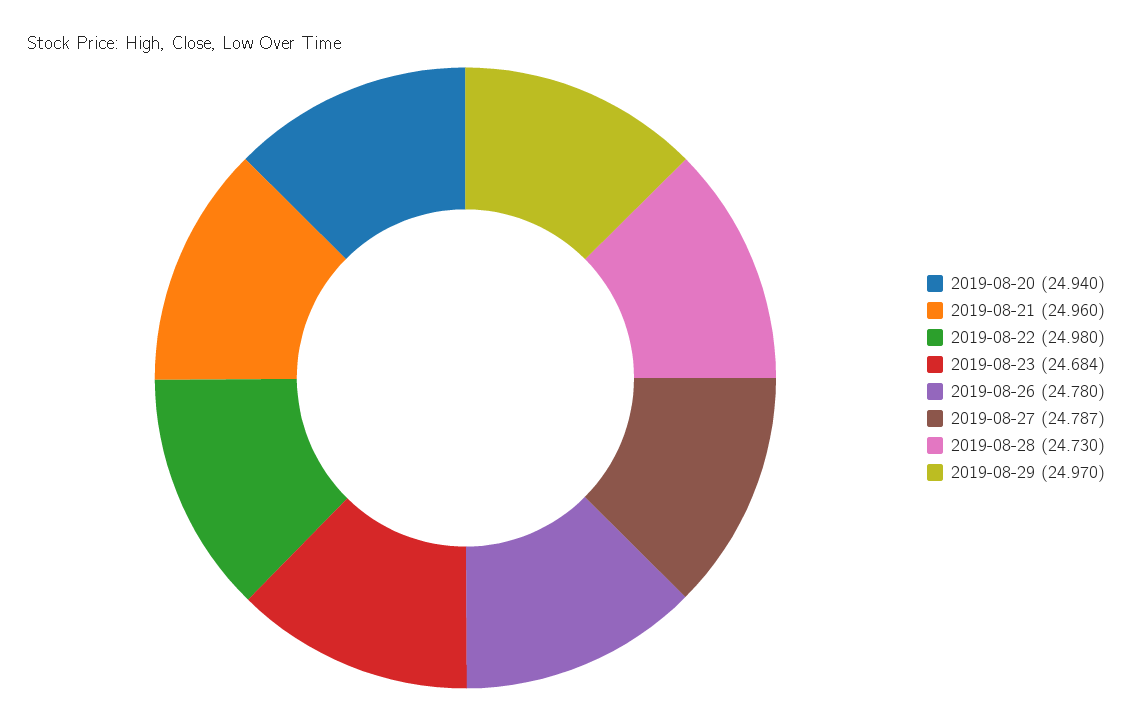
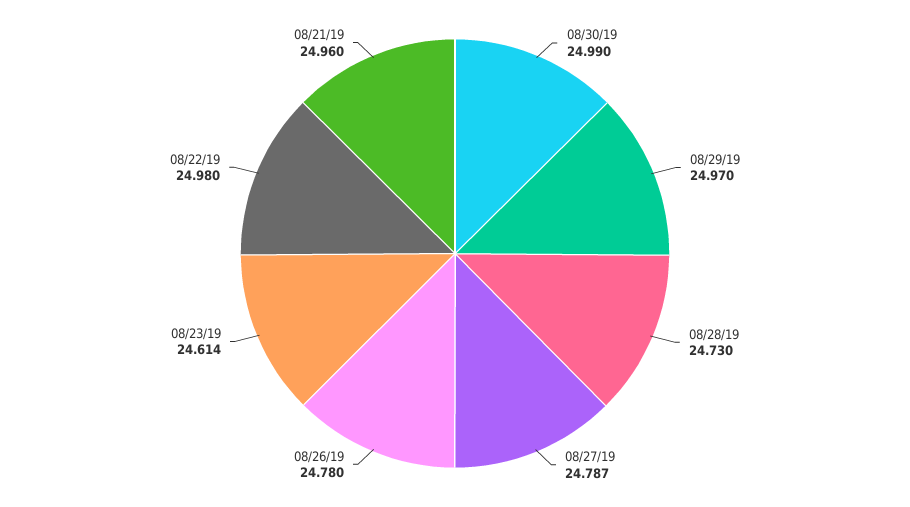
2019-08-20: 24.94 -> none
2019-08-23: 24.684 -> 24.614
08/30/19: none -> 24.99

